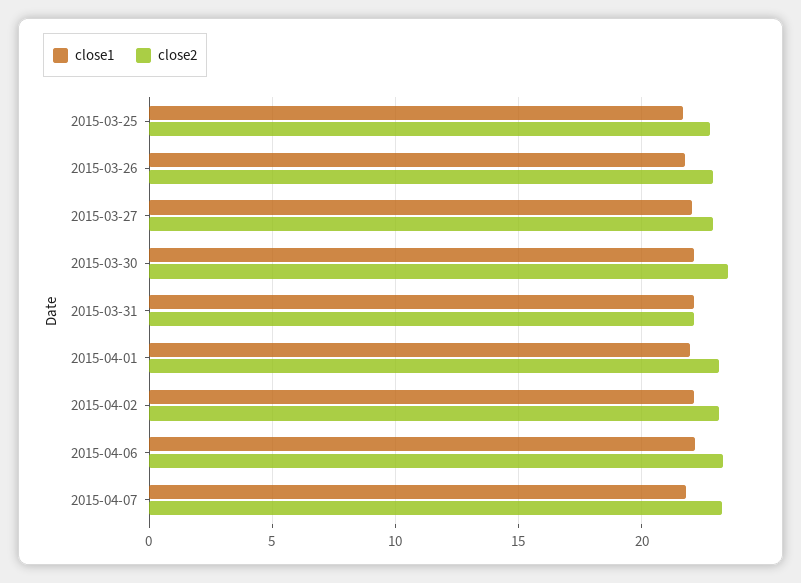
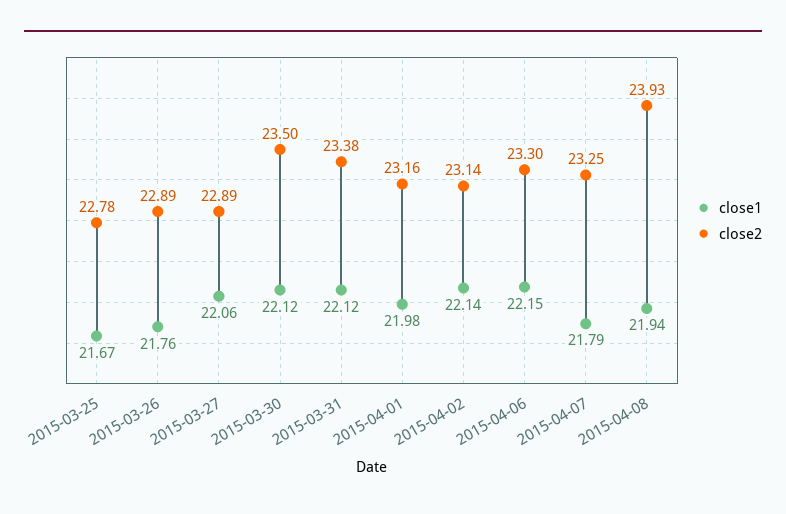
close2, 2015-03-31: 22 -> 23.38
close1, 2015-04-08: none -> 21.94
close2, 2015-04-08: none -> 23.93

